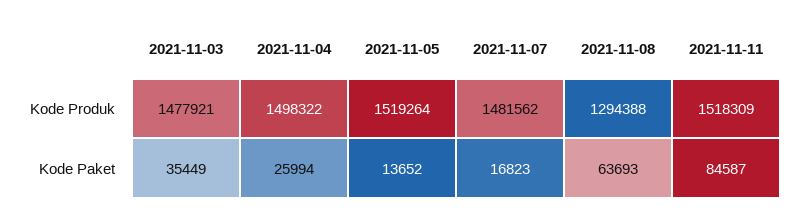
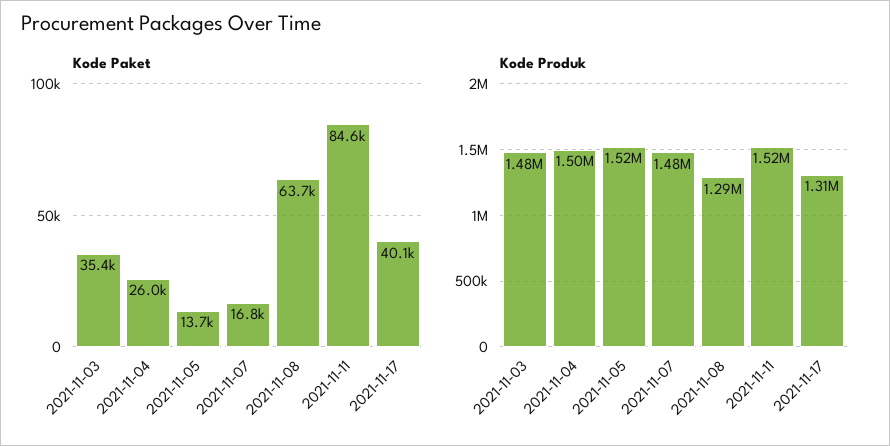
Kode Paket, 2021-11-17: none -> 40100
Kode Produk, 2021-11-17: none -> 1310000

